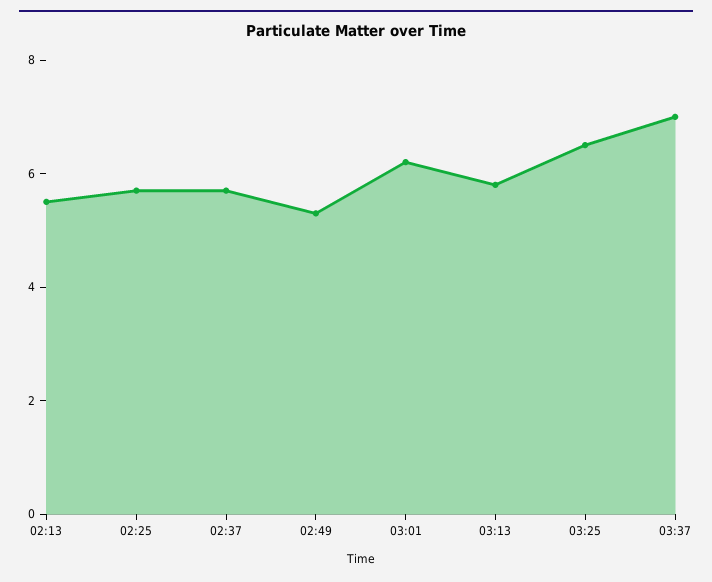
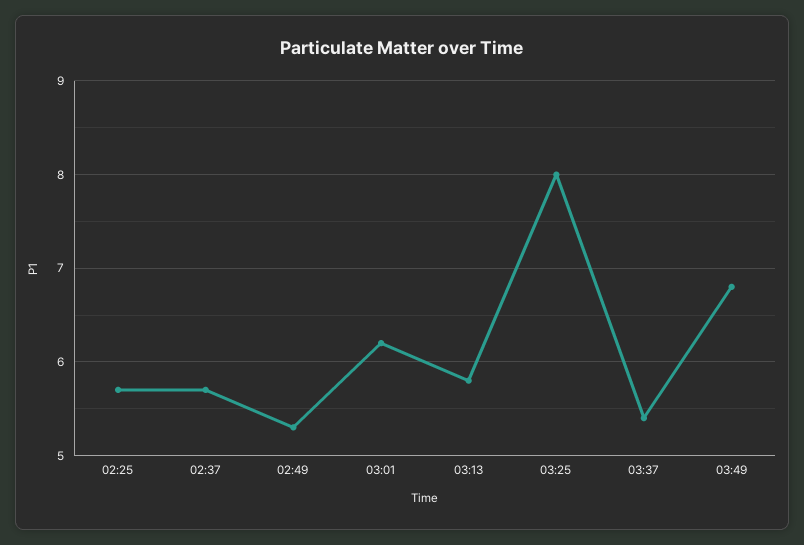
02:13: 5.5 -> none
03:25: 6.5 -> 8
03:37: 7 -> 5.4
03:49: none -> 6.8

